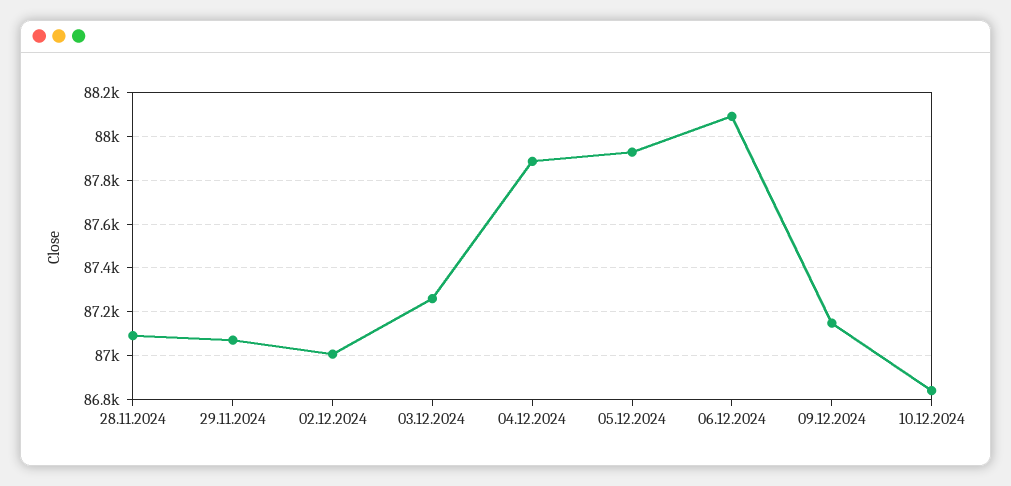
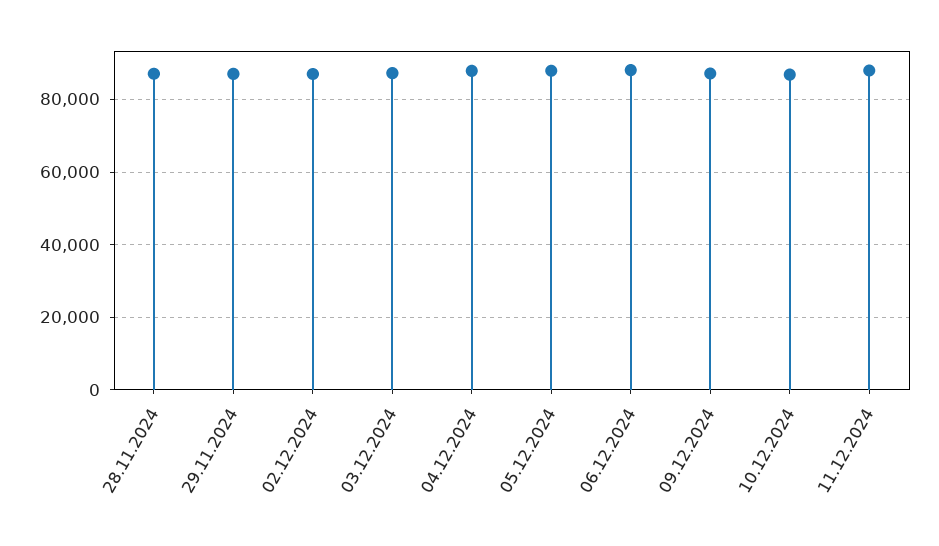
11.12.2024: none -> 88000

